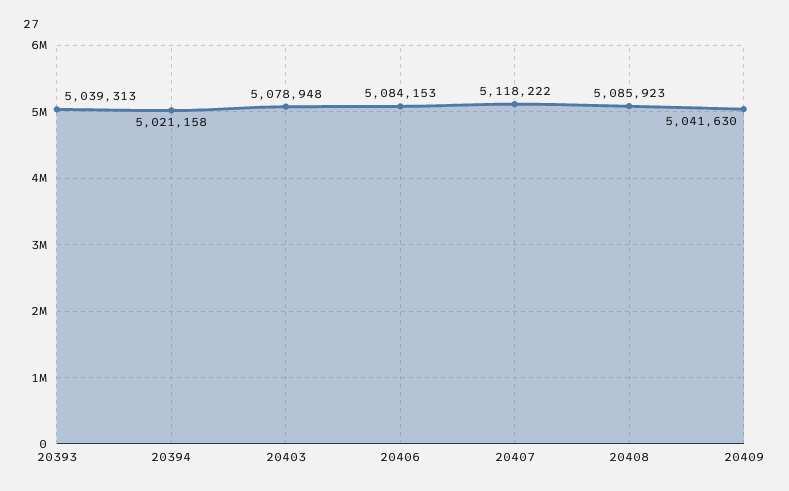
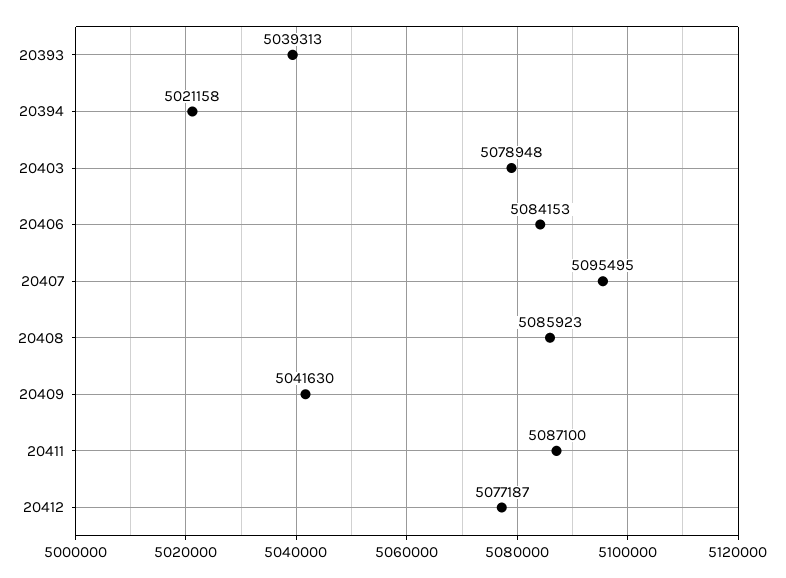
20407: 5118222 -> 5095495
20411: none -> 5087100
20412: none -> 5077187

